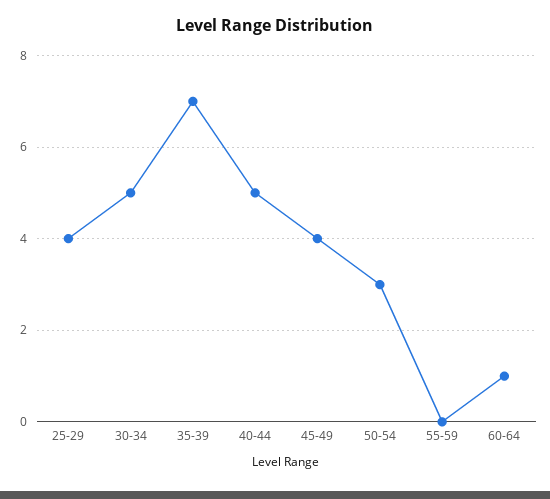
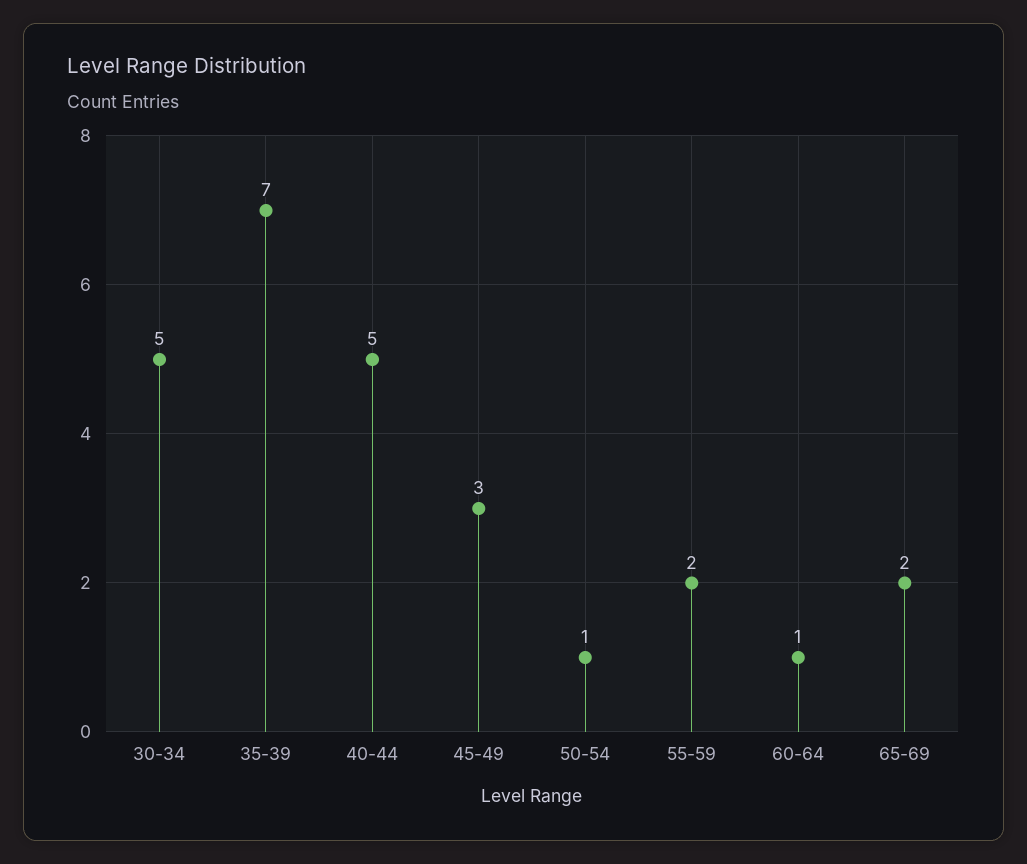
25-29: 4 -> none
45-49: 4 -> 3
50-54: 3 -> 1
55-59: 0 -> 2
65-69: none -> 2

